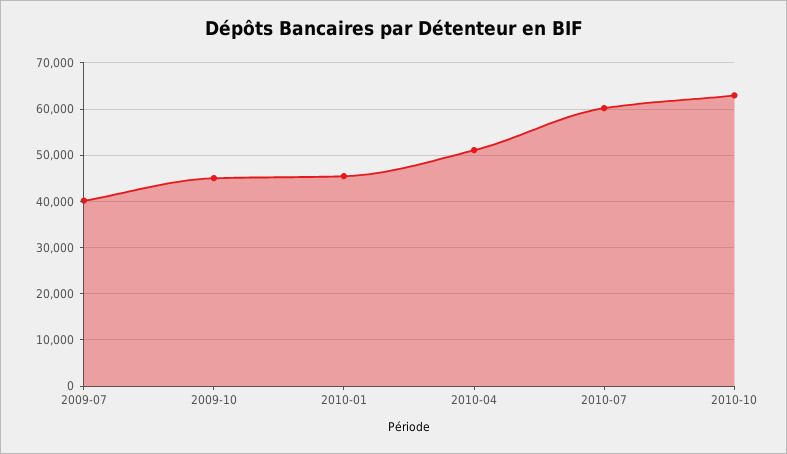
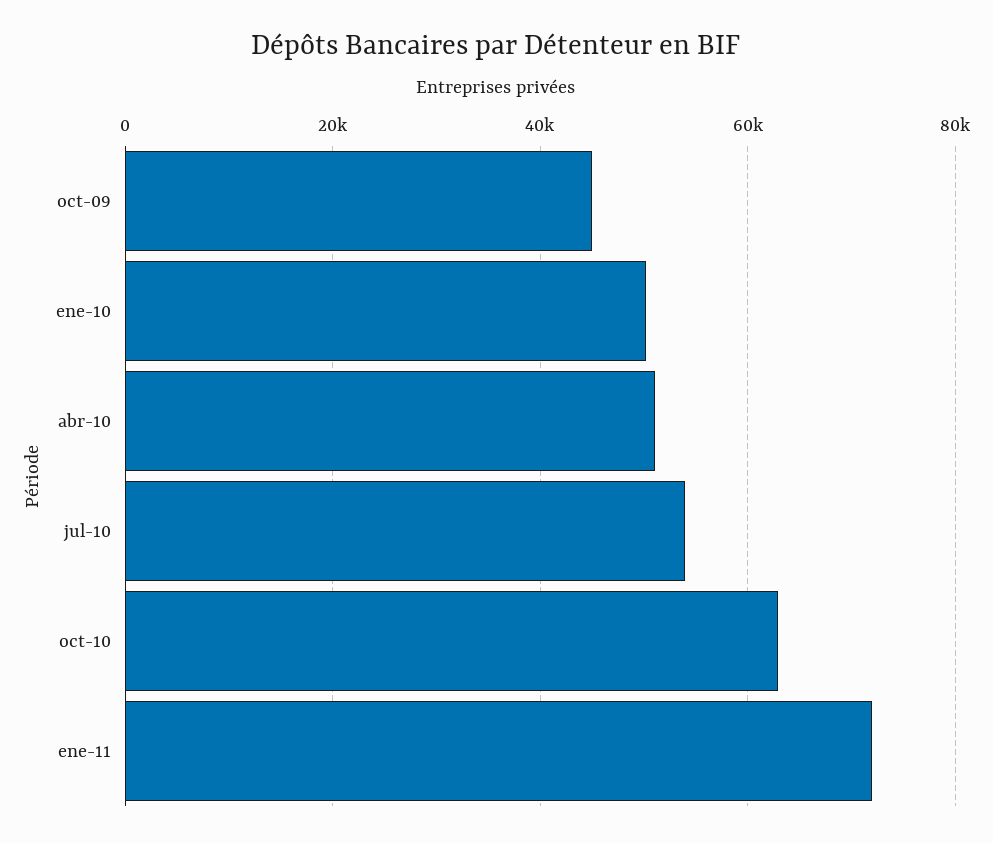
2009-07: 40000 -> none
2010-01: 46000 -> 50000
2010-07: 60000 -> 54000
ene-11: none -> 72000

